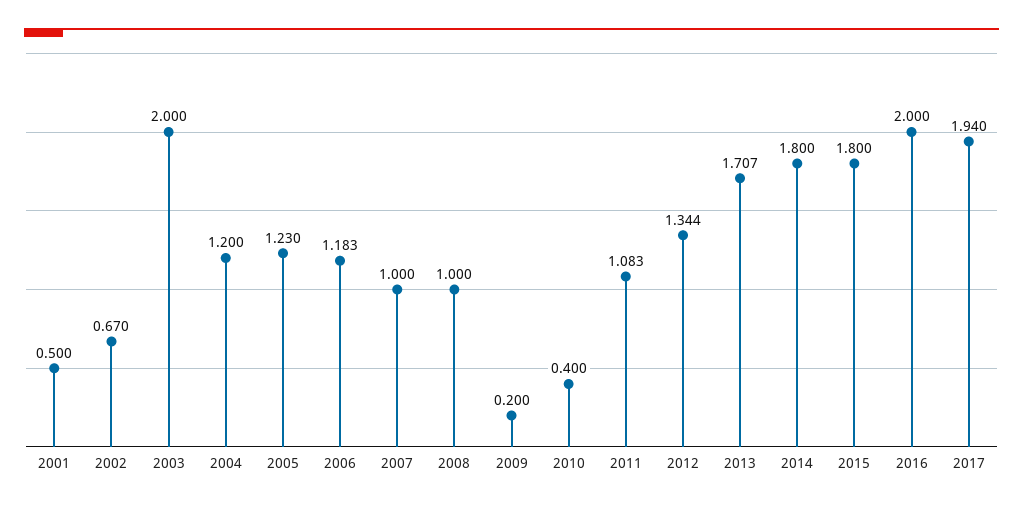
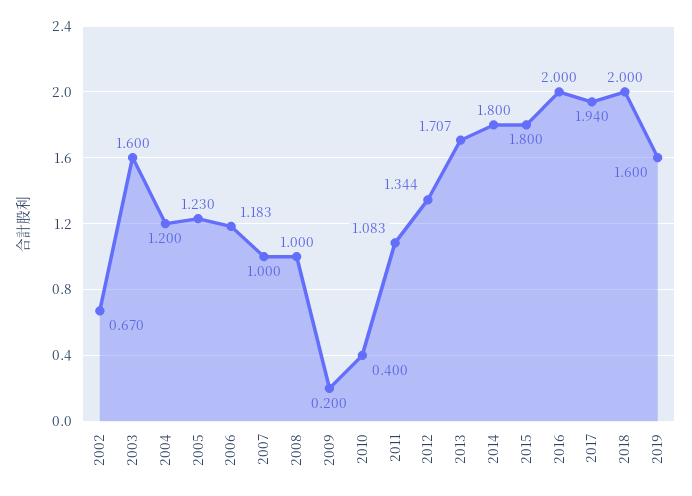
2001: 0.5 -> none
2003: 2 -> 1.6
2018: none -> 2
2019: none -> 1.6

